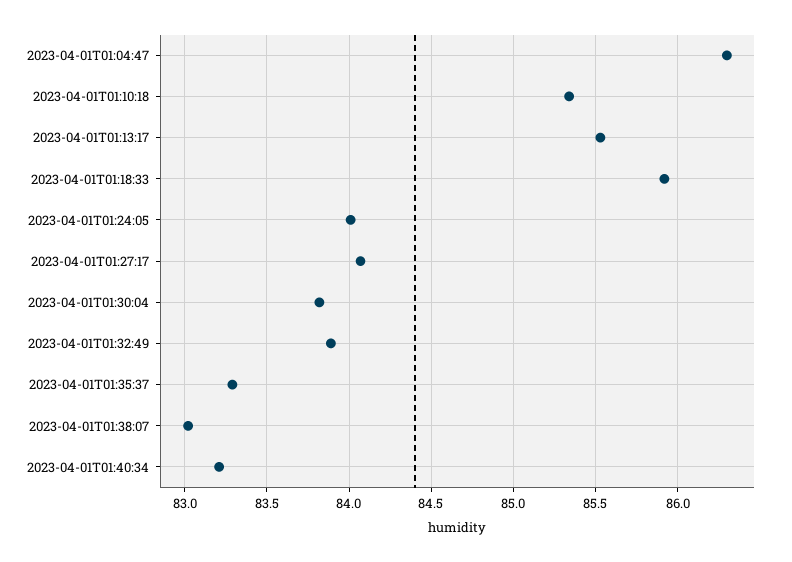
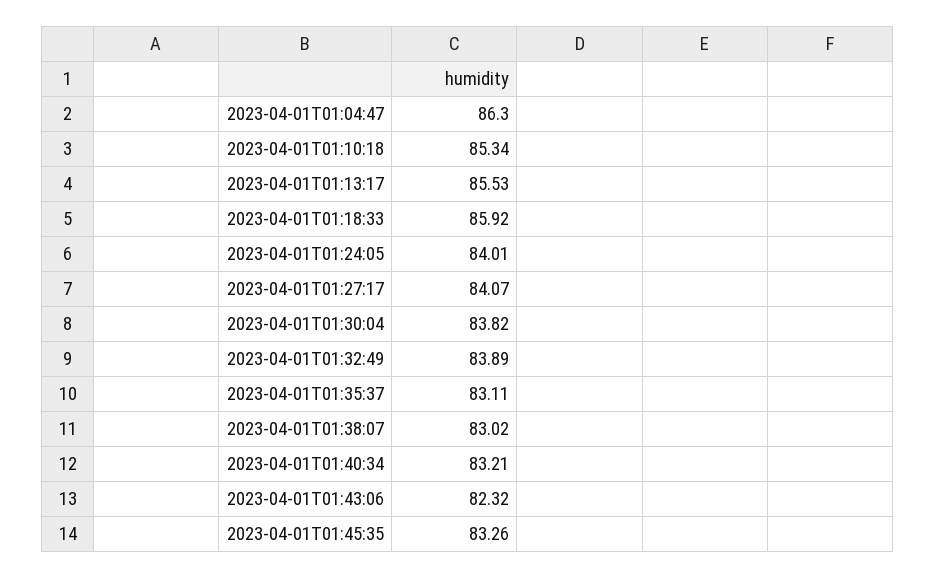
2023-04-01T01:35:37: 83.3 -> 83.11
2023-04-01T01:43:06: none -> 82.32
2023-04-01T01:45:35: none -> 83.26

